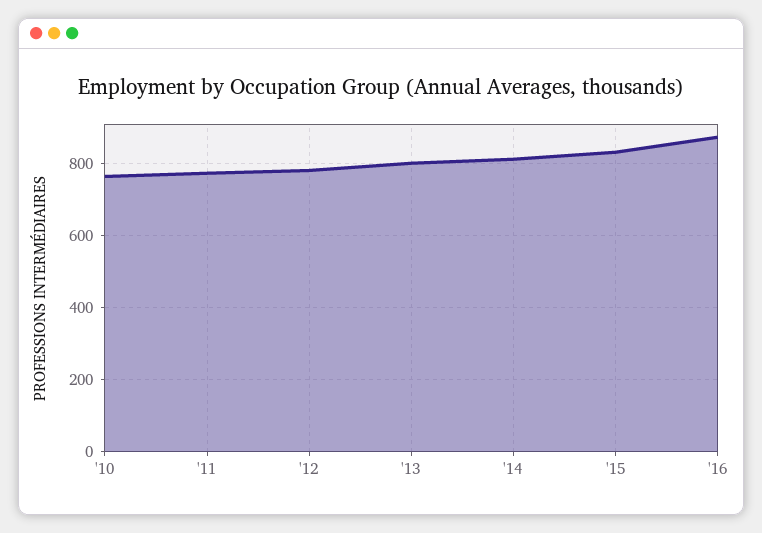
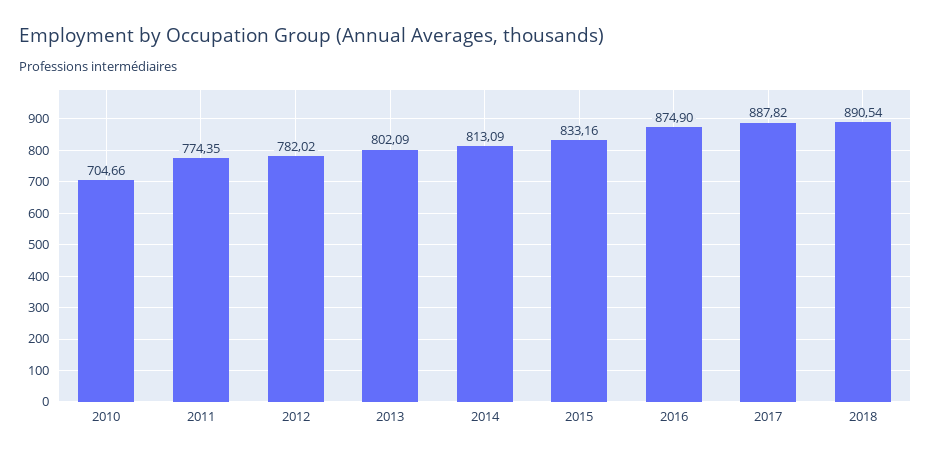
'10: 760 -> 704.66
2017: none -> 887.82
2018: none -> 890.54

